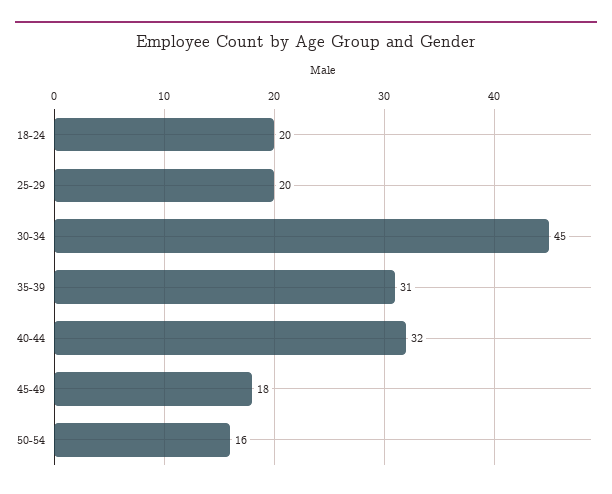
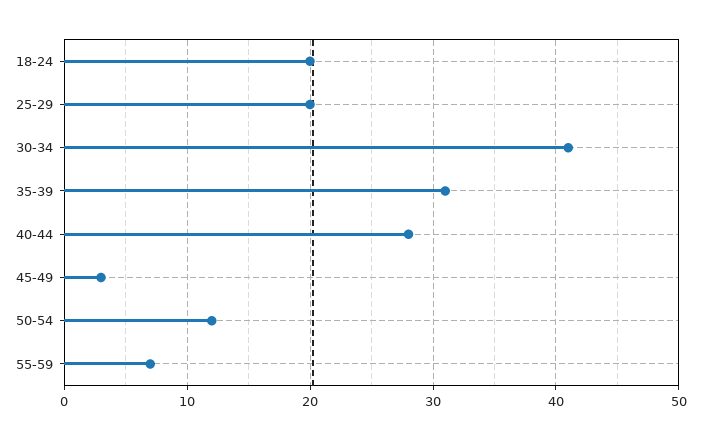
30-34: 45 -> 41
40-44: 32 -> 28
45-49: 18 -> 3
50-54: 16 -> 12
55-59: none -> 7

